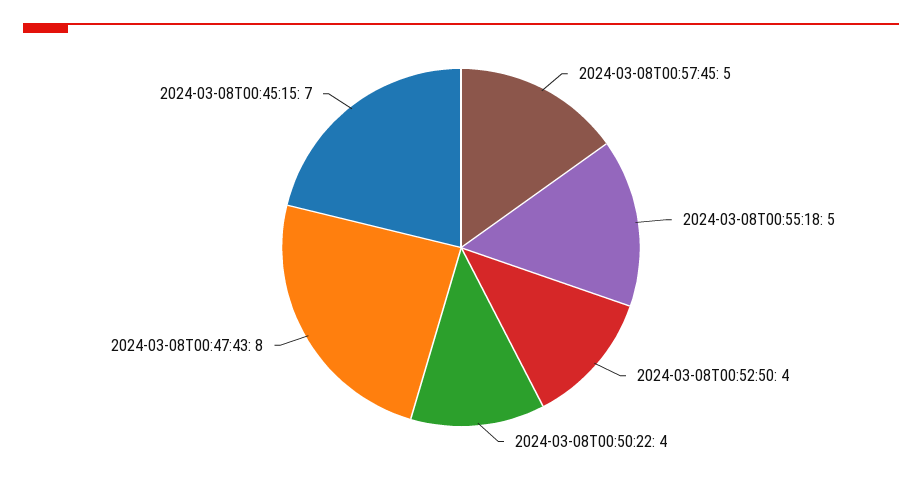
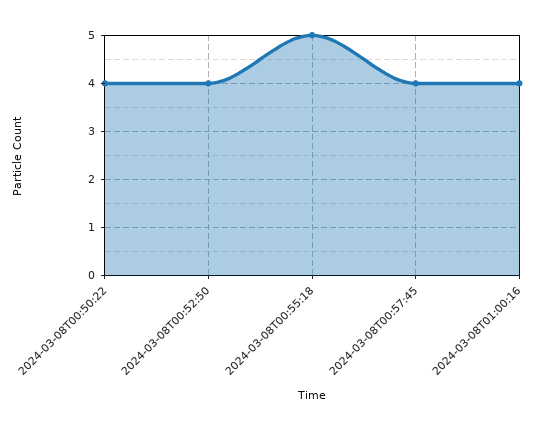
2024-03-08T00:57:45: 5 -> 4
2024-03-08T00:47:43: 8 -> none
2024-03-08T00:45:15: 7 -> none
2024-03-08T01:00:16: none -> 4

